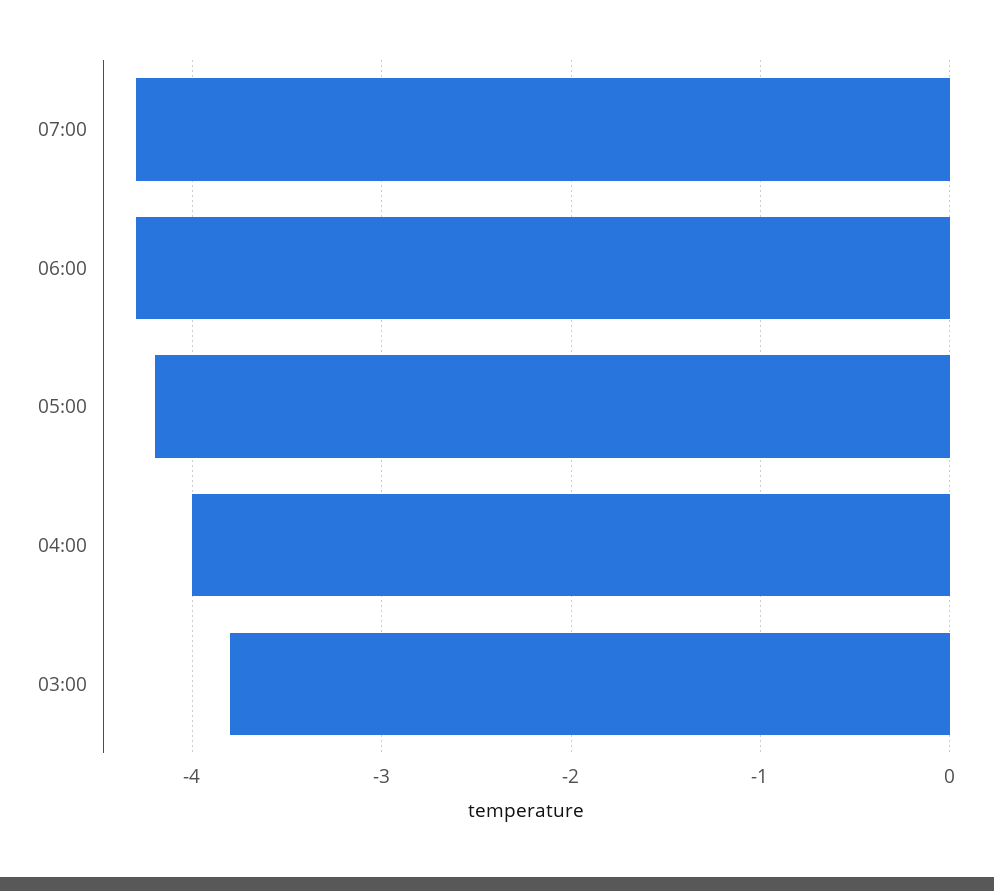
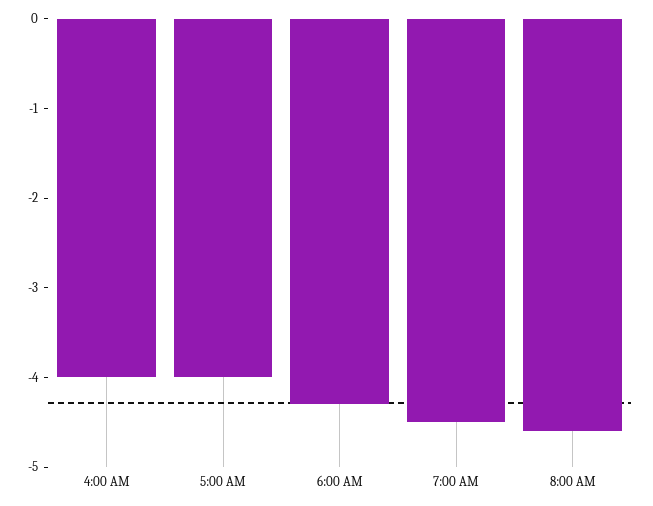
07:00: -4.3 -> -4.5
05:00: -4.2 -> -4
03:00: -3.8 -> none
8:00 AM: none -> -4.6

